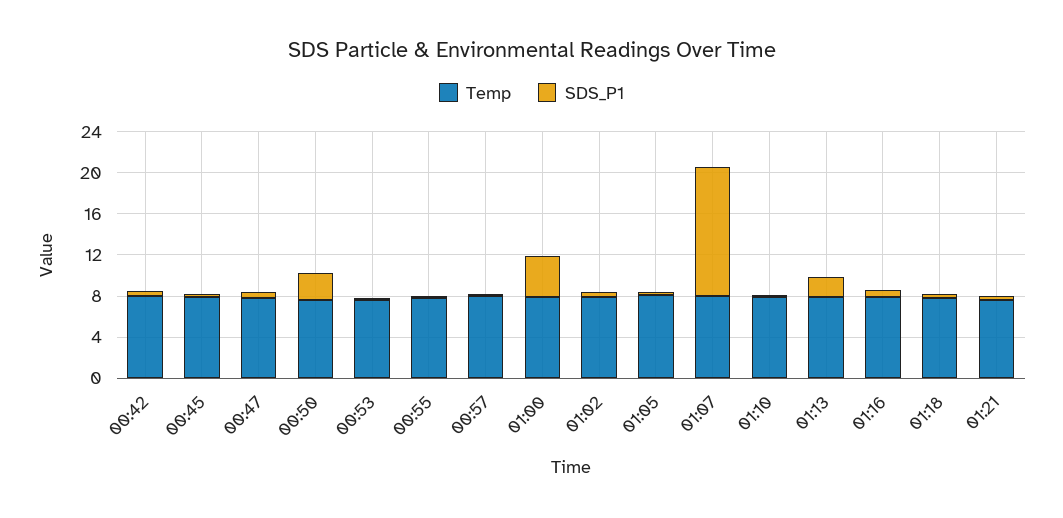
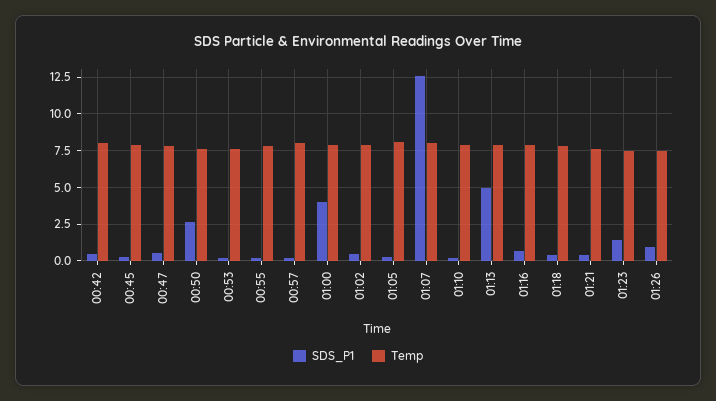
SDS_P1, 01:13: 2 -> 5
SDS_P1, 01:23: none -> 1.5
Temp, 01:23: none -> 7.5
SDS_P1, 01:26: none -> 1
Temp, 01:26: none -> 7.5

